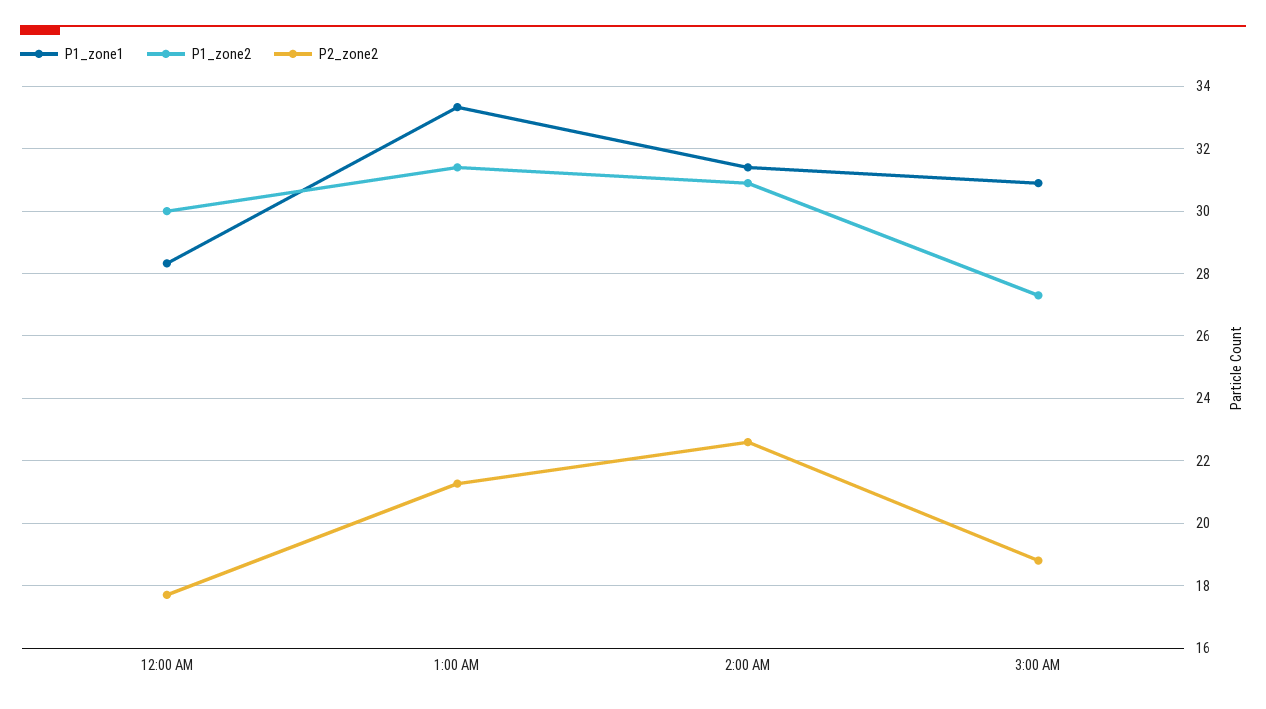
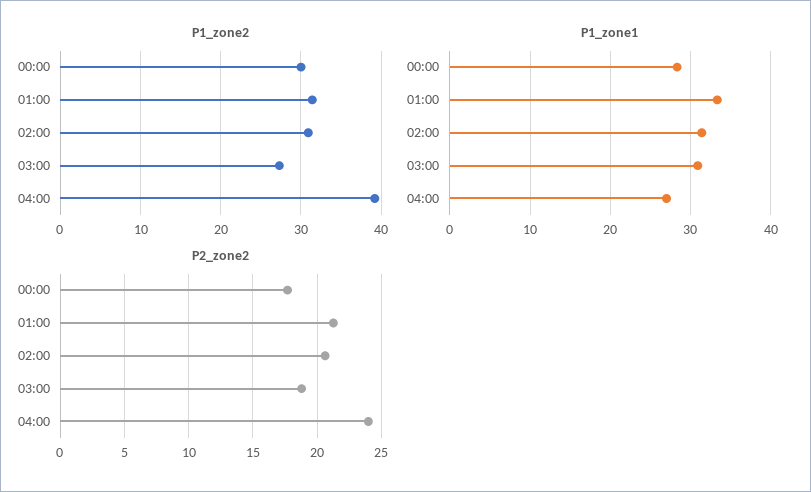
P2_zone2, 2:00 AM: 22.6 -> 20.5
P1_zone2, 04:00: none -> 39
P1_zone1, 04:00: none -> 27
P2_zone2, 04:00: none -> 24

